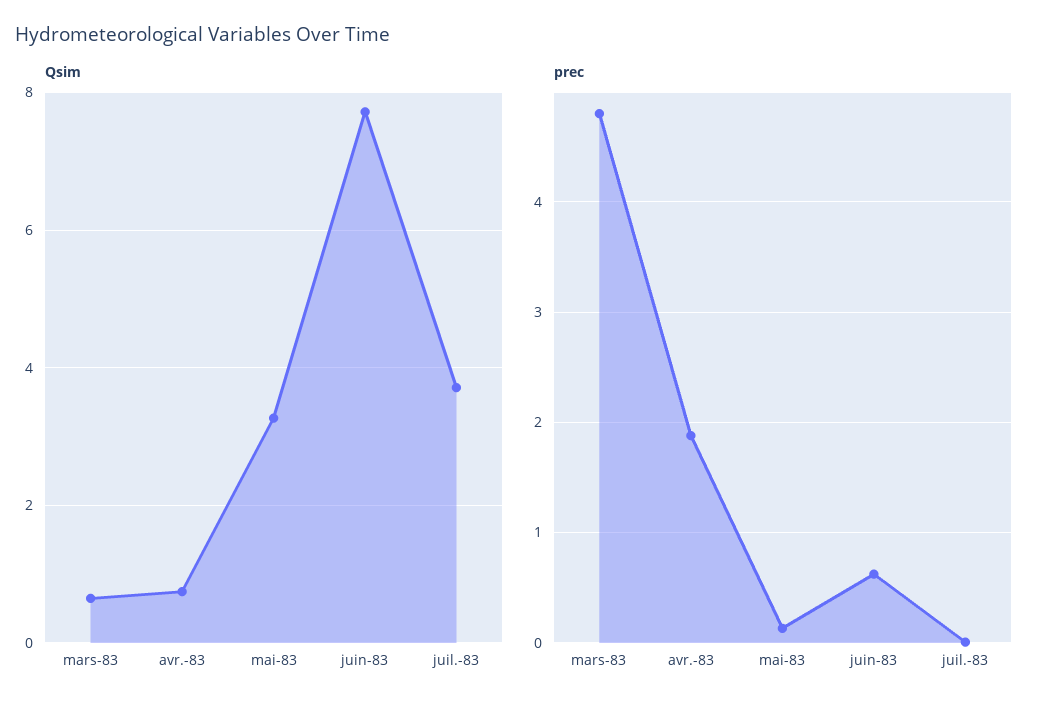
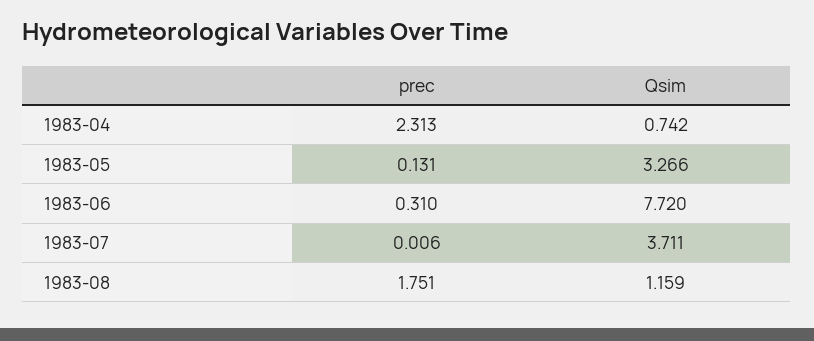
Qsim, mars-83: 0.6 -> none
prec, mars-83: 4.8 -> none
prec, avr.-83: 1.9 -> 2.313
prec, juin-83: 0.6 -> 0.31
prec, 1983-08: none -> 1.751
Qsim, 1983-08: none -> 1.159

